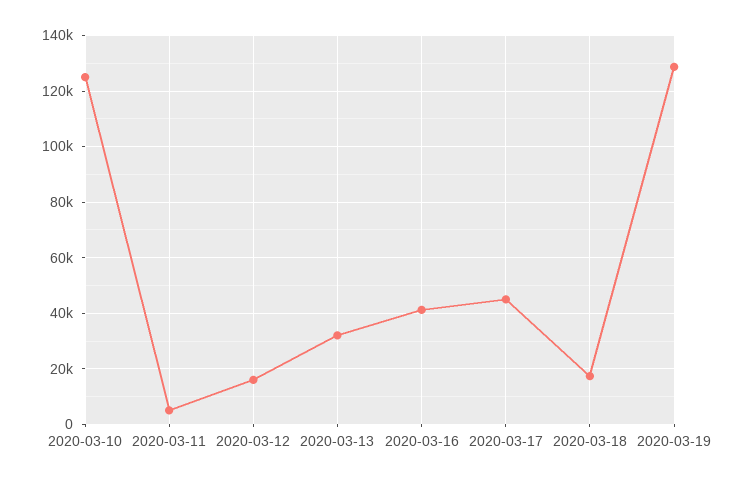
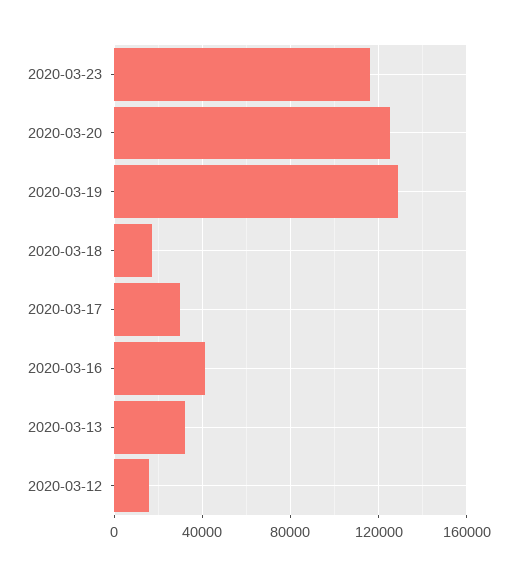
2020-03-10: 125000 -> none
2020-03-11: 5000 -> none
2020-03-17: 45000 -> 30000
2020-03-23: none -> 115000
2020-03-20: none -> 125000

